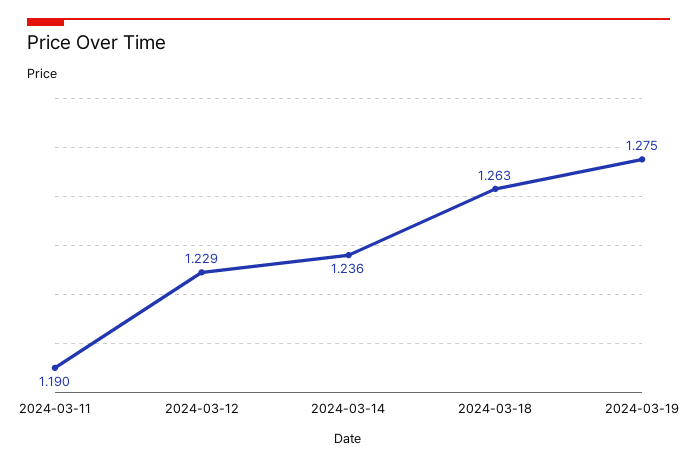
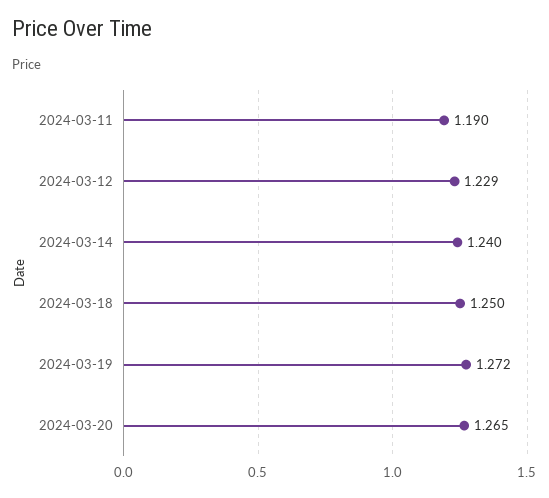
2024-03-14: 1.236 -> 1.24
2024-03-18: 1.263 -> 1.25
2024-03-19: 1.275 -> 1.272
2024-03-20: none -> 1.265

